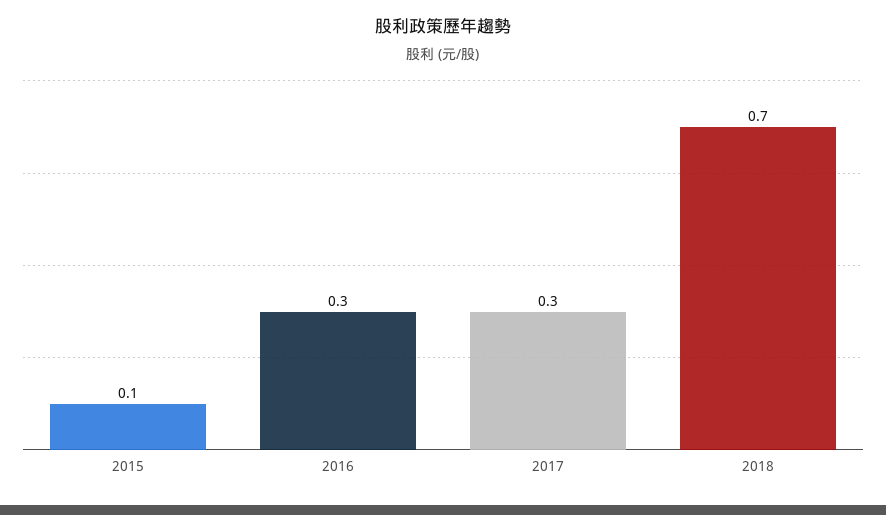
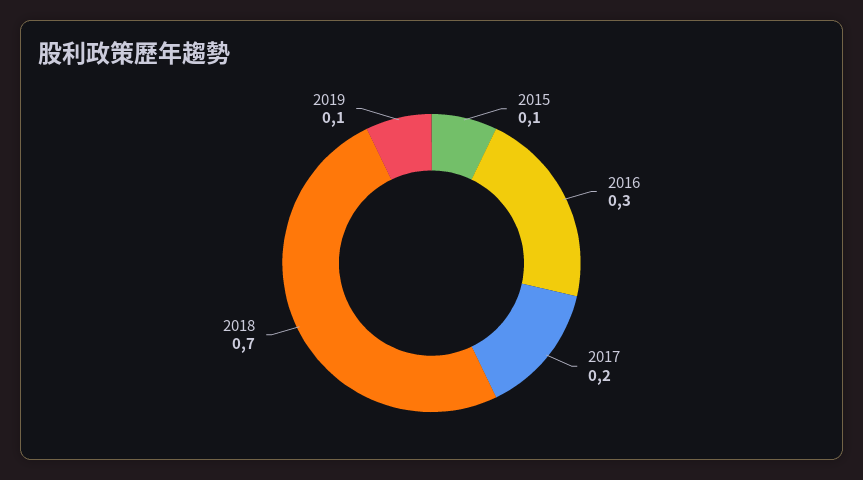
2017: 0.3 -> 0.2
2019: none -> 0.1

